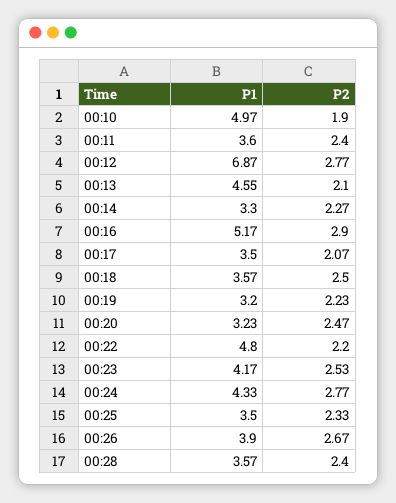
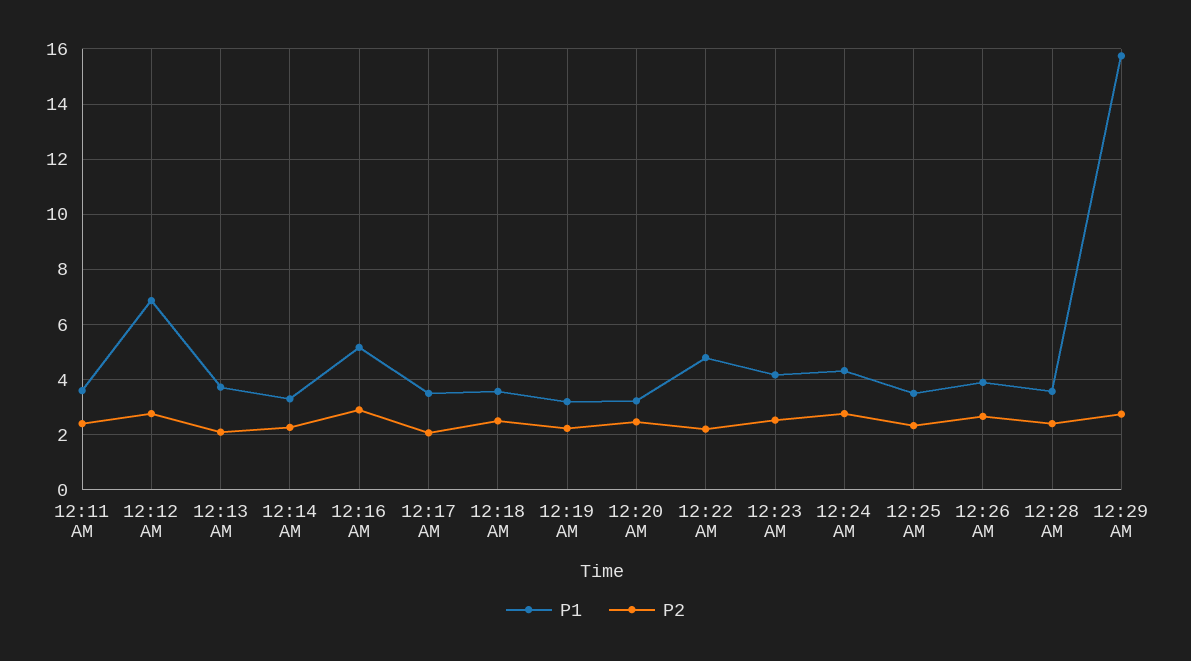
P1, 00:10: 4.97 -> none
P2, 00:10: 1.9 -> none
P1, 00:13: 4.55 -> 3.75
P1, 12:29 AM: none -> 15.75
P2, 12:29 AM: none -> 2.75

